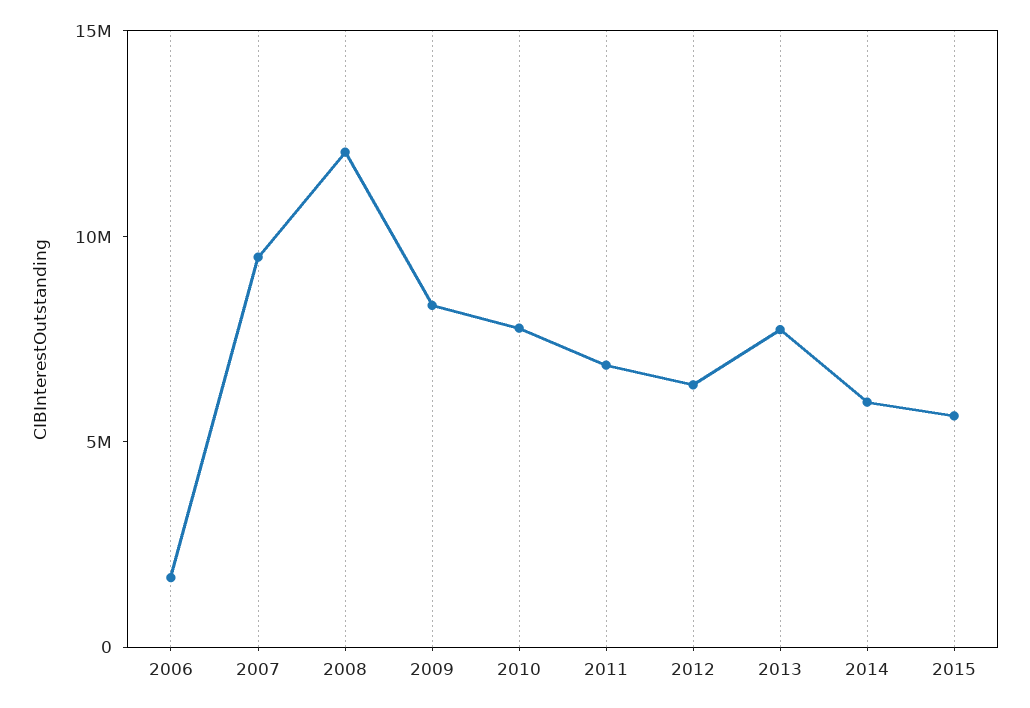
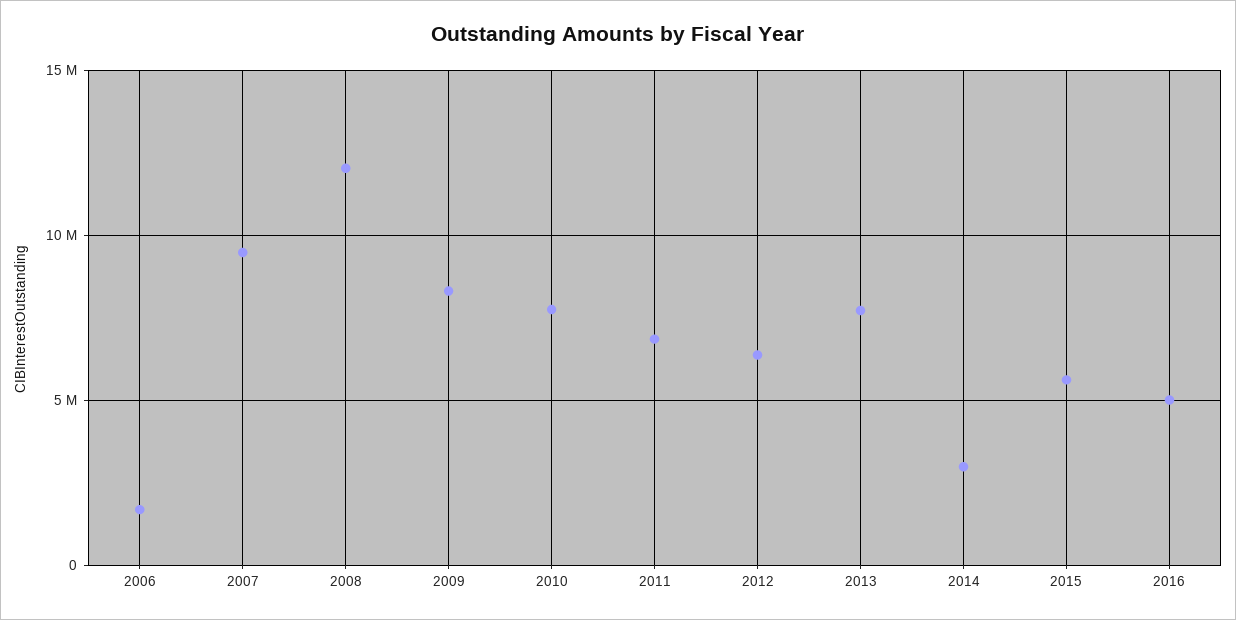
2014: 6000000 -> 3000000
2016: none -> 5000000

